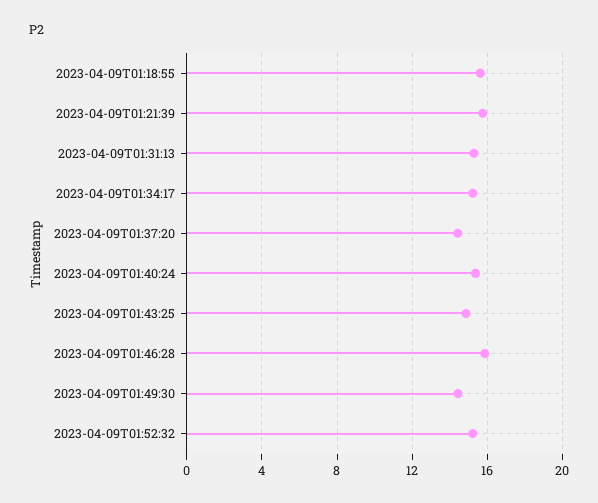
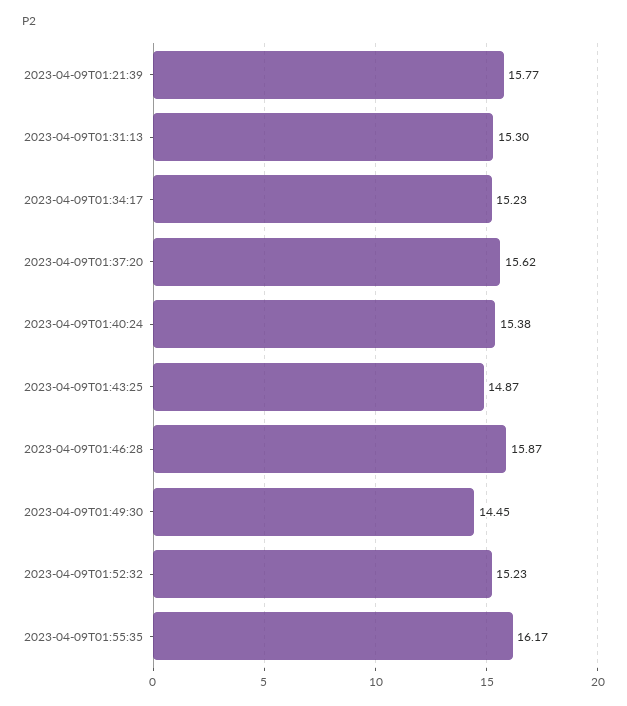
2023-04-09T01:18:55: 15.5 -> none
2023-04-09T01:37:20: 14.5 -> 15.62
2023-04-09T01:55:35: none -> 16.17

